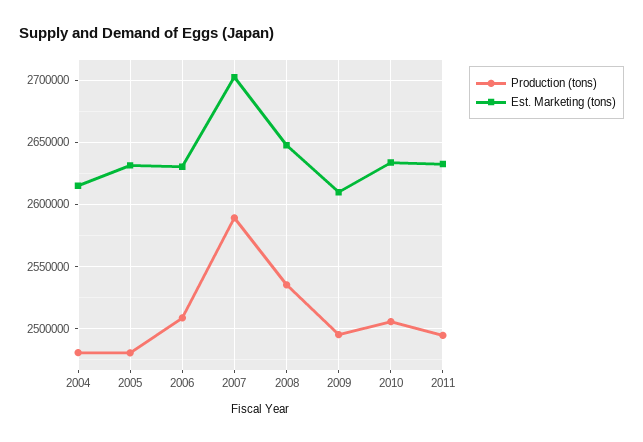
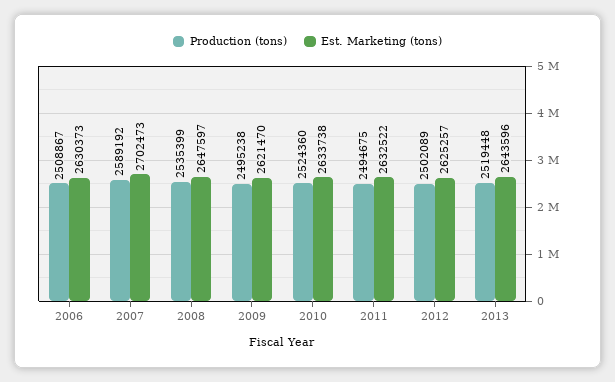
Production (tons), 2004: 2480000 -> none
Est. Marketing (tons), 2004: 2615000 -> none
Production (tons), 2005: 2480000 -> none
Est. Marketing (tons), 2005: 2630000 -> none
Est. Marketing (tons), 2009: 2610000 -> 2621470
Production (tons), 2010: 2505000 -> 2524360
Production (tons), 2012: none -> 2502089
Est. Marketing (tons), 2012: none -> 2625257
Production (tons), 2013: none -> 2519448
Est. Marketing (tons), 2013: none -> 2643596

